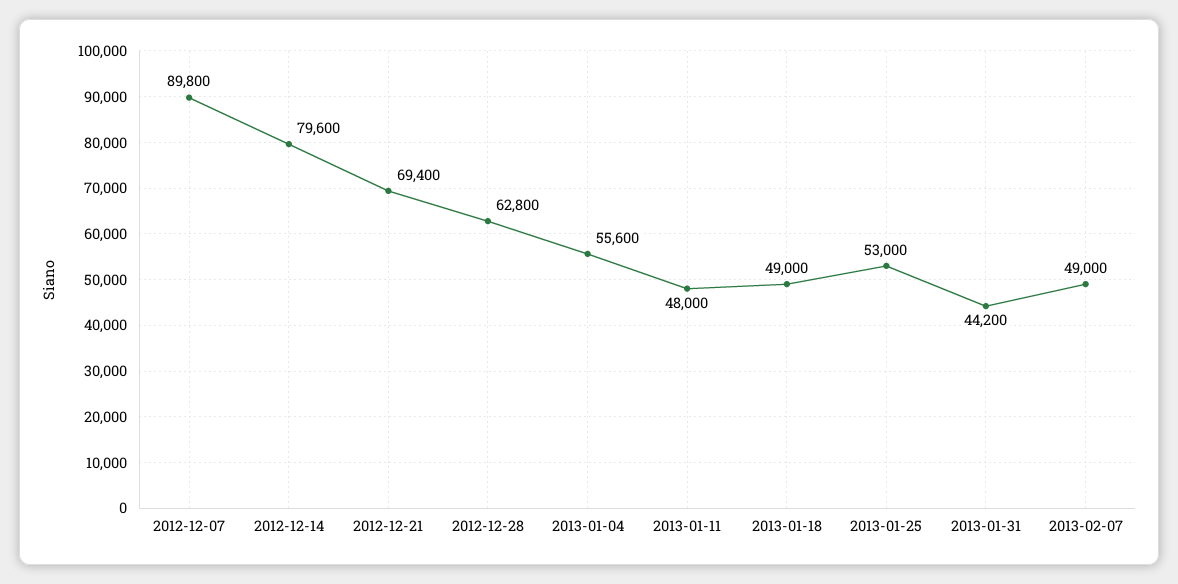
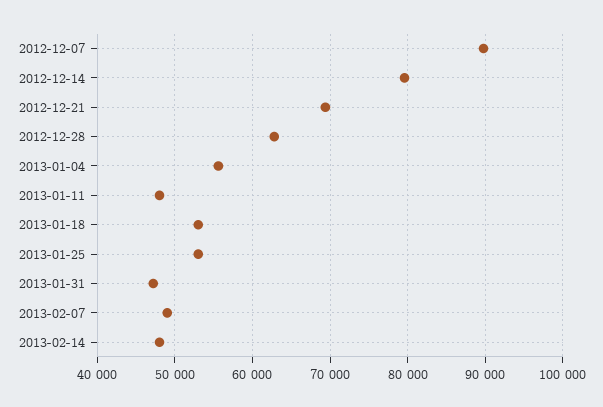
2013-01-18: 49000 -> 53000
2013-01-31: 44200 -> 47000
2013-02-14: none -> 48000

